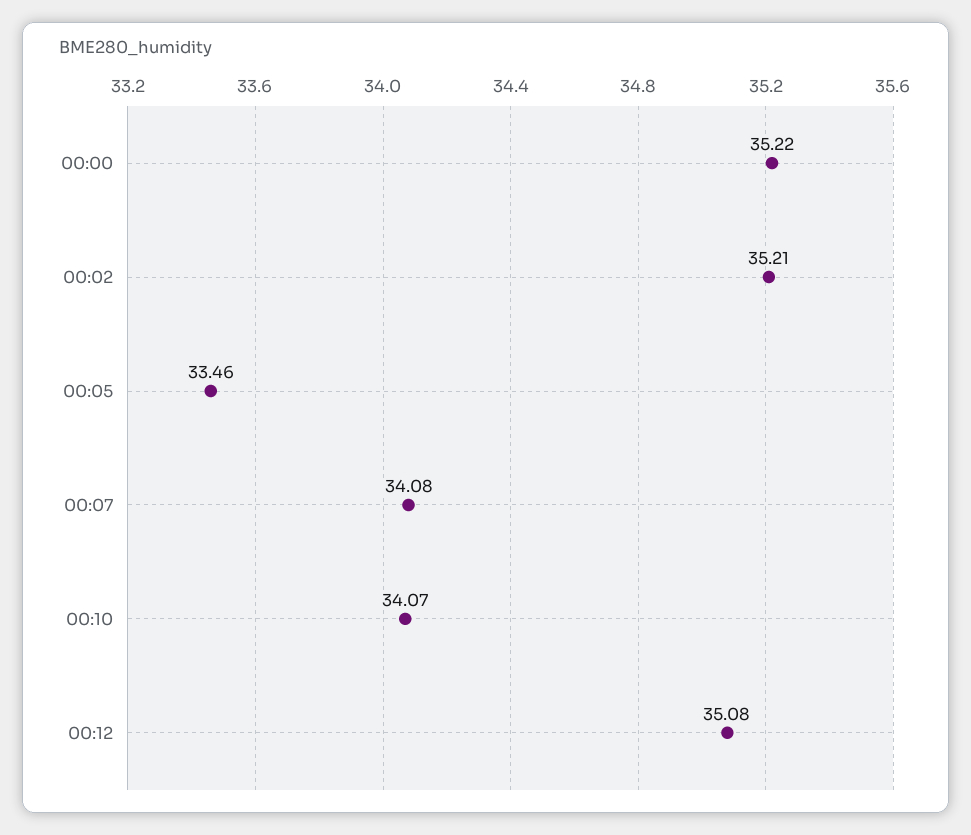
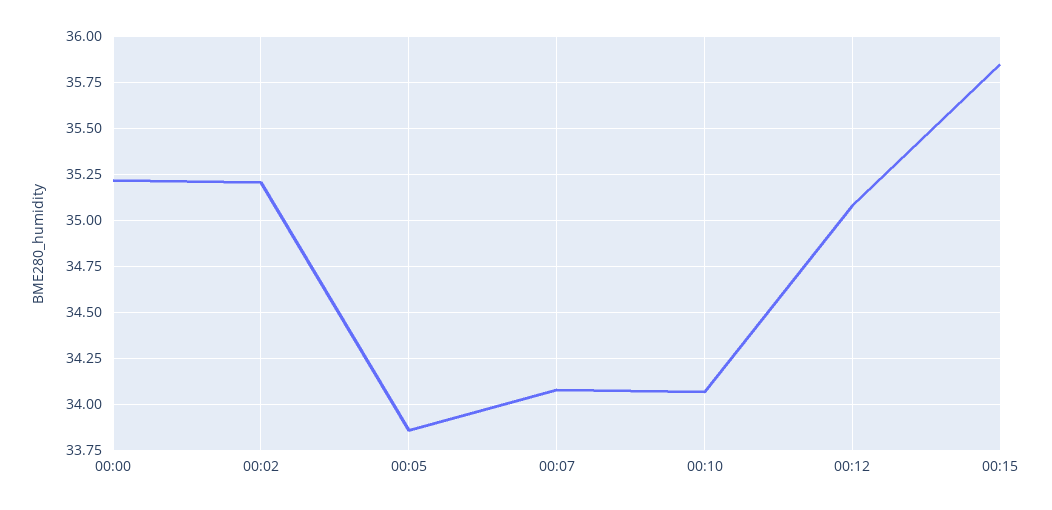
00:05: 33.46 -> 33.85
00:15: none -> 35.85

